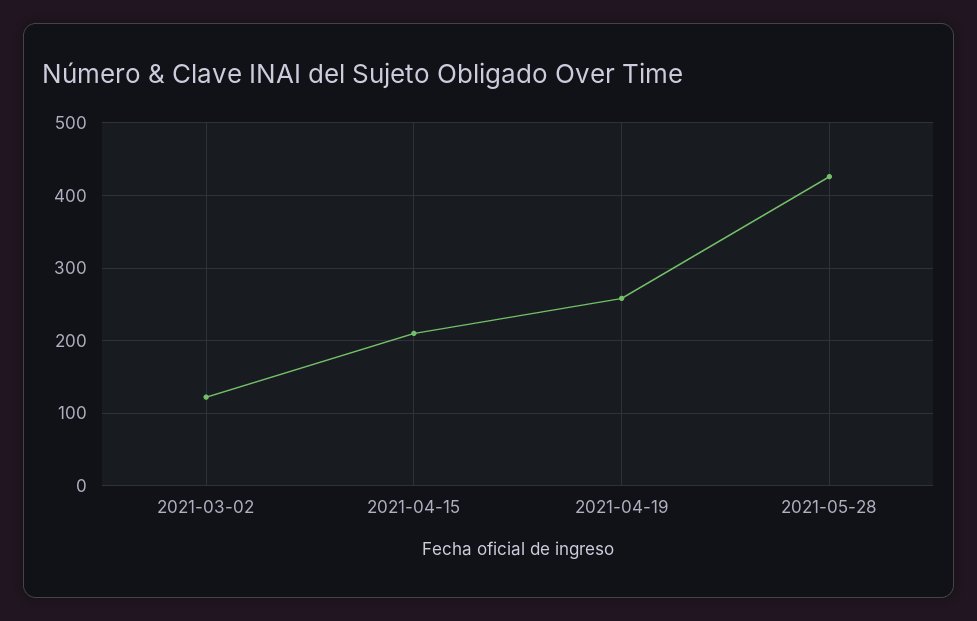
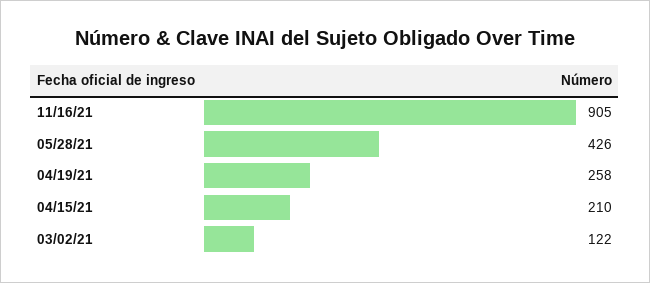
11/16/21: none -> 905

